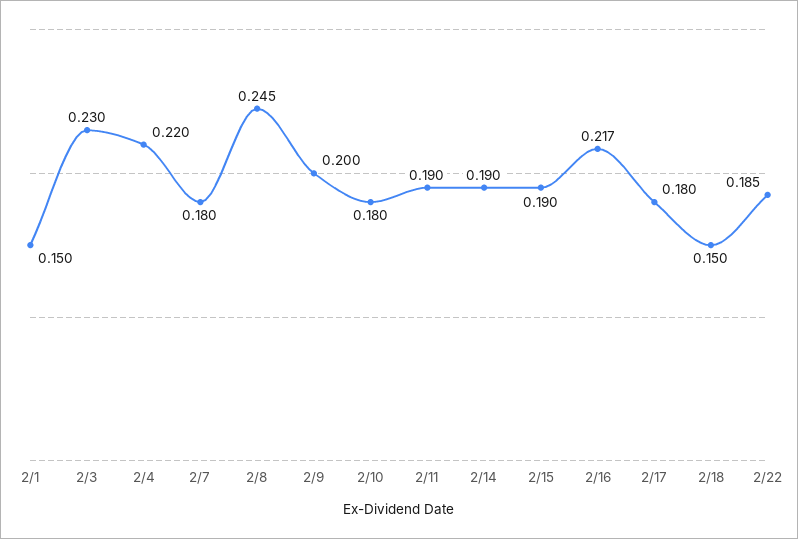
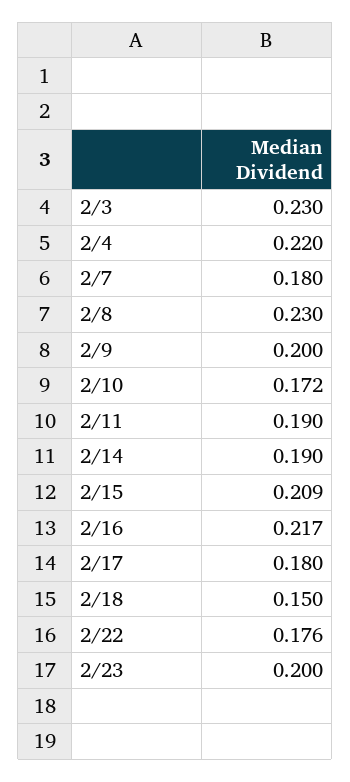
2/1: 0.15 -> none
2/8: 0.245 -> 0.23
2/10: 0.18 -> 0.172
2/15: 0.19 -> 0.209
2/22: 0.185 -> 0.176
2/23: none -> 0.2

